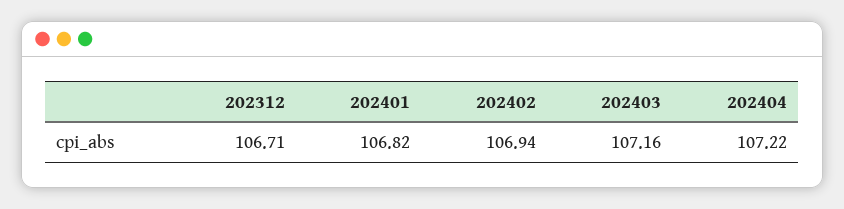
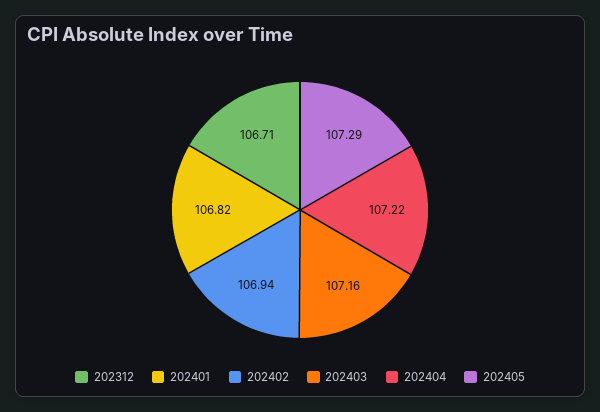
202405: none -> 107.29

